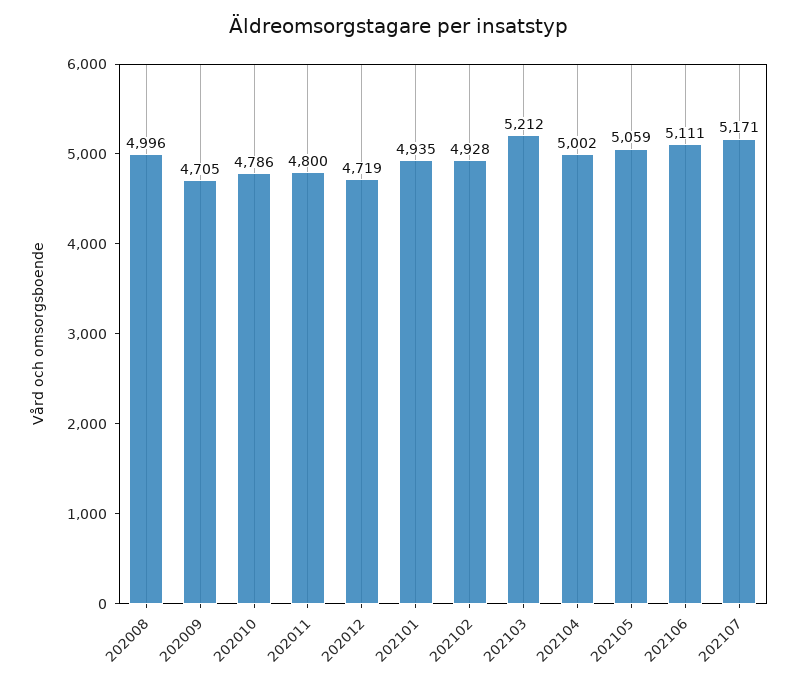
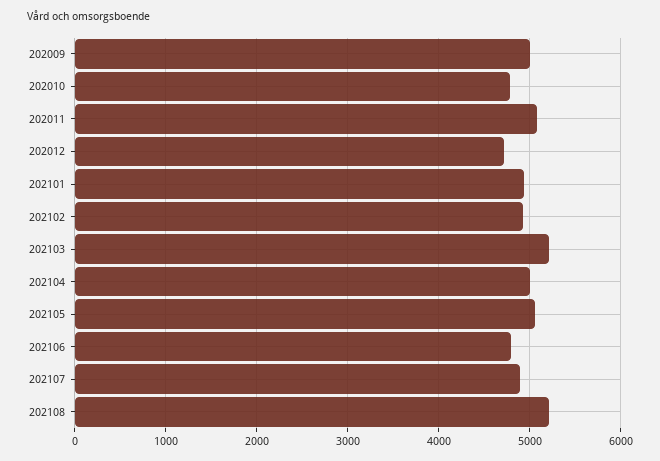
202008: 4996 -> none
202009: 4705 -> 5000
202011: 4800 -> 5100
202106: 5111 -> 4800
202107: 5171 -> 4900
202108: none -> 5200

